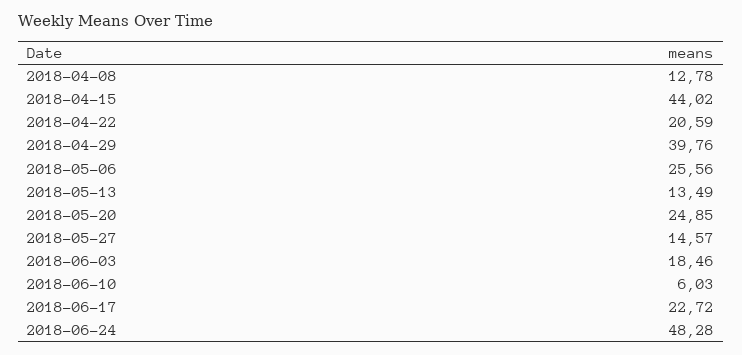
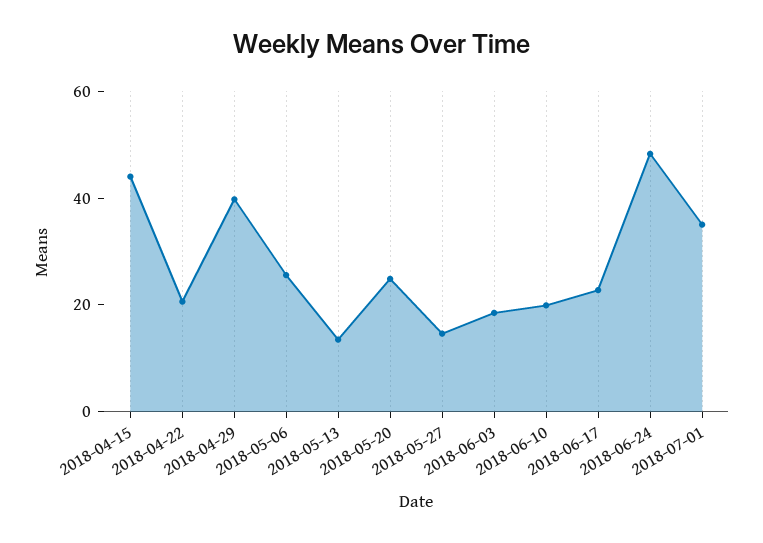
2018-04-08: 12.78 -> none
2018-06-10: 6.03 -> 20
2018-07-01: none -> 35

